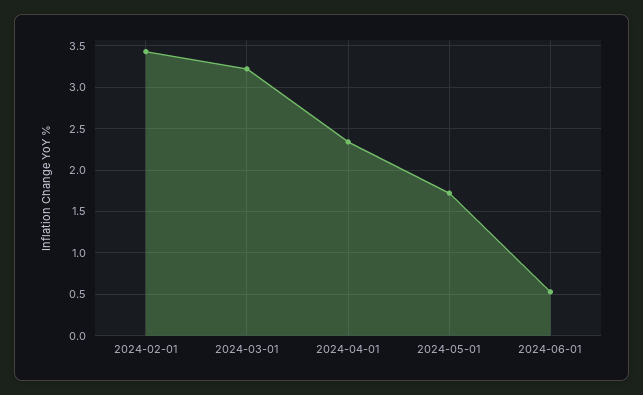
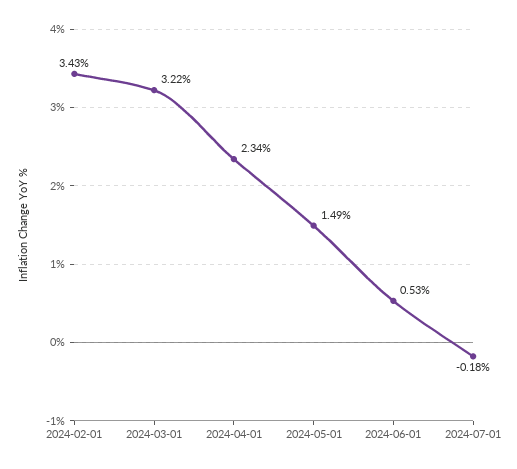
2024-05-01: 1.7 -> 1.49
2024-07-01: none -> -0.18

